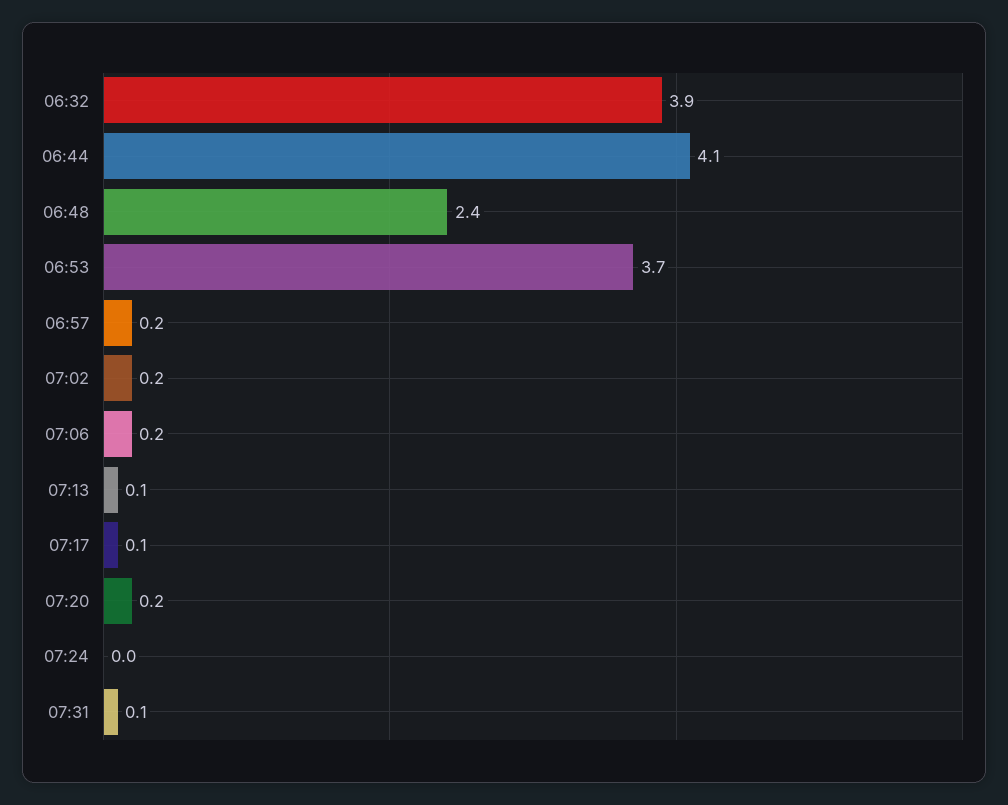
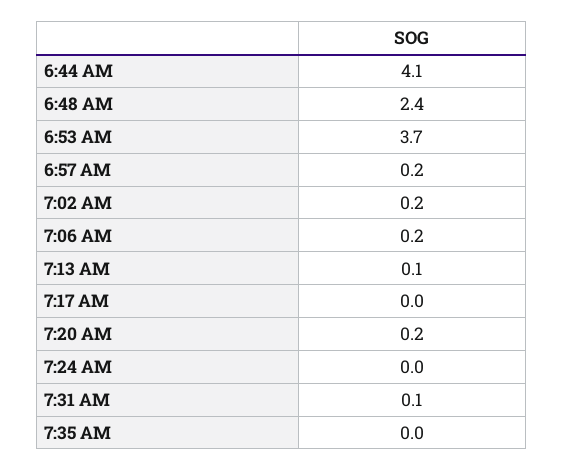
06:32: 3.9 -> none
07:17: 0.1 -> 0
7:35 AM: none -> 0

